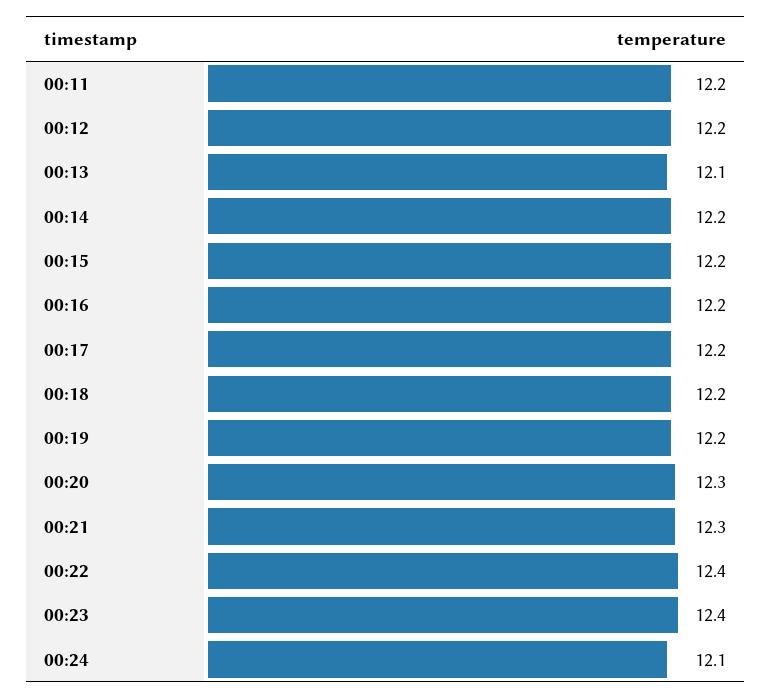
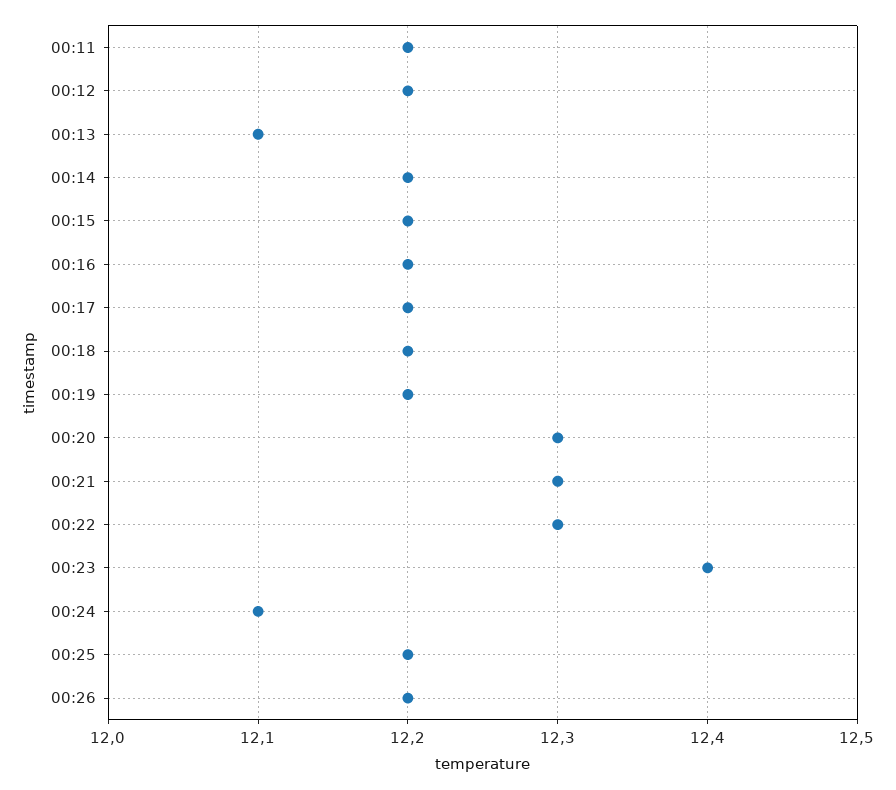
00:22: 12.4 -> 12.3
00:25: none -> 12.2
00:26: none -> 12.2

